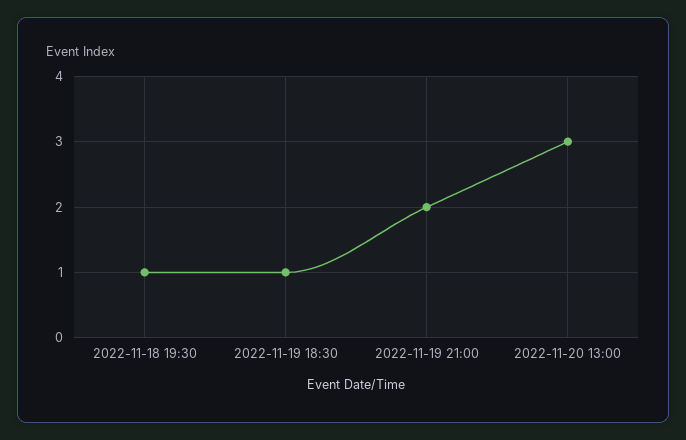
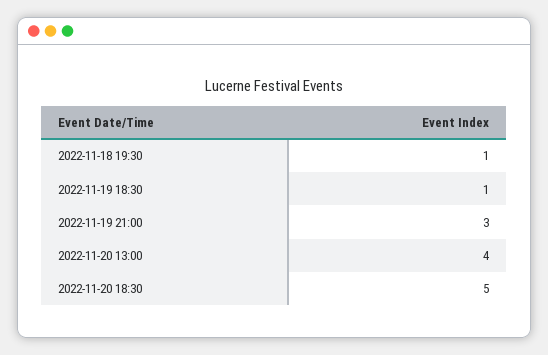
2022-11-19 21:00: 2 -> 3
2022-11-20 13:00: 3 -> 4
2022-11-20 18:30: none -> 5

